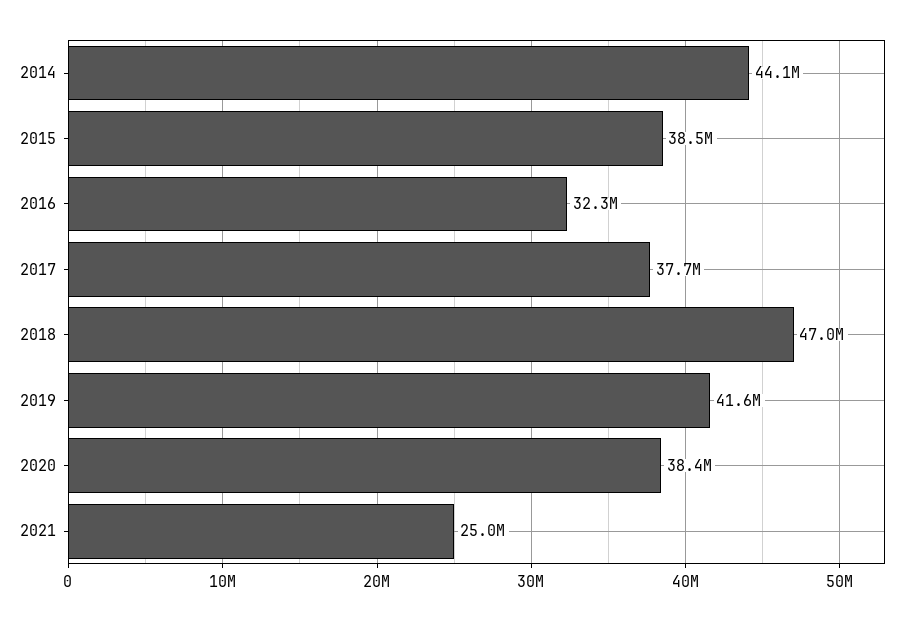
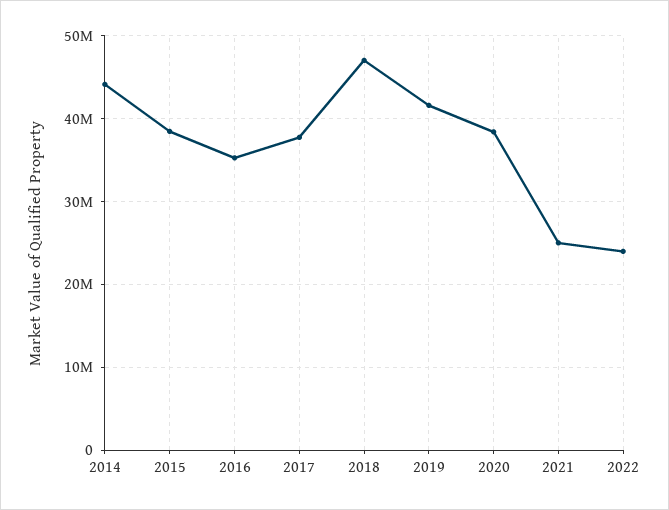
2016: 32300000 -> 35000000
2022: none -> 24000000

